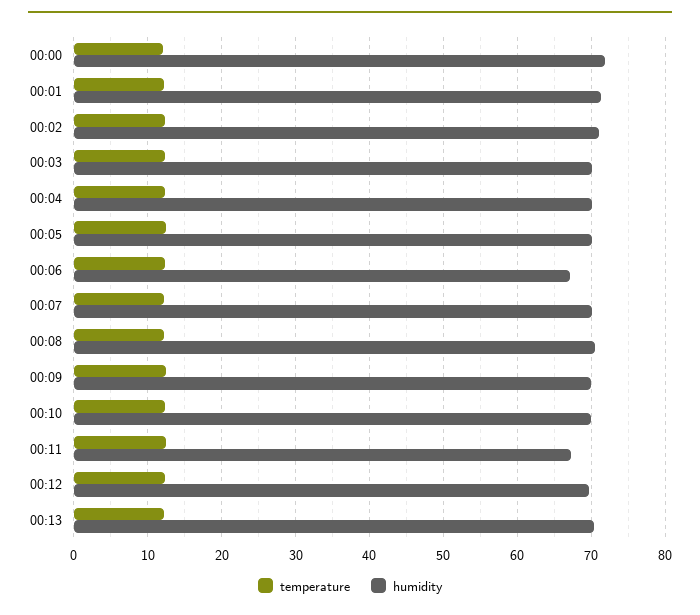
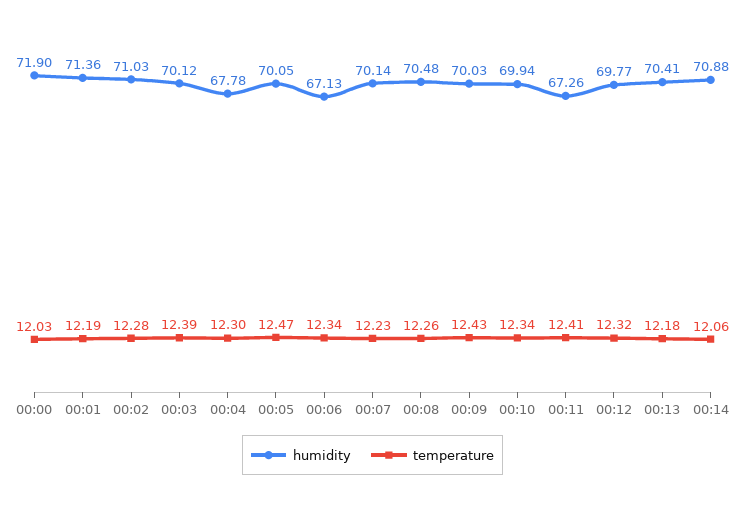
humidity, 00:04: 70 -> 67.78
humidity, 00:14: none -> 70.88
temperature, 00:14: none -> 12.06

